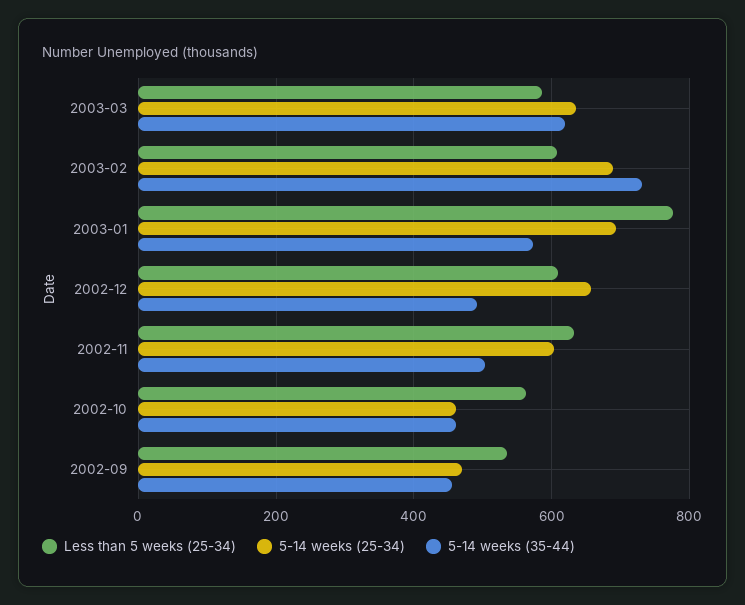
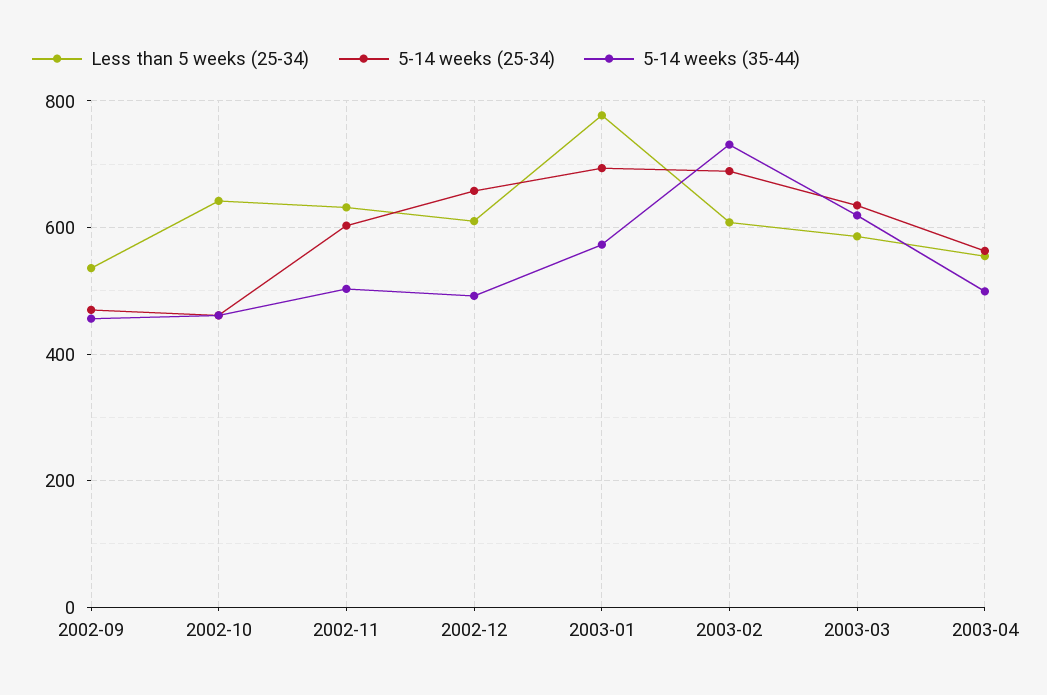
Less than 5 weeks (25-34), 2002-10: 560 -> 640
Less than 5 weeks (25-34), 2003-04: none -> 560
5-14 weeks (25-34), 2003-04: none -> 560
5-14 weeks (35-44), 2003-04: none -> 500

